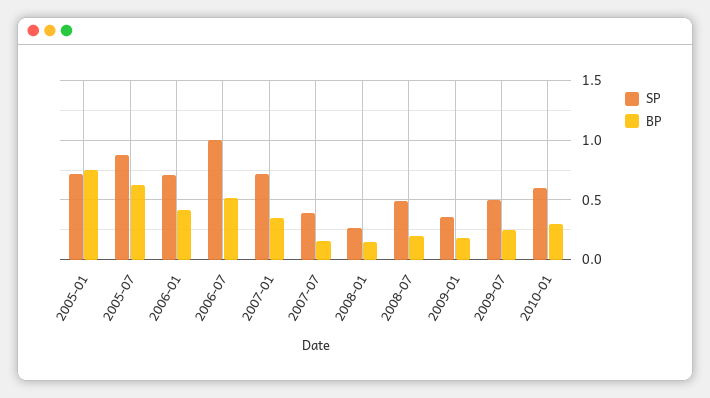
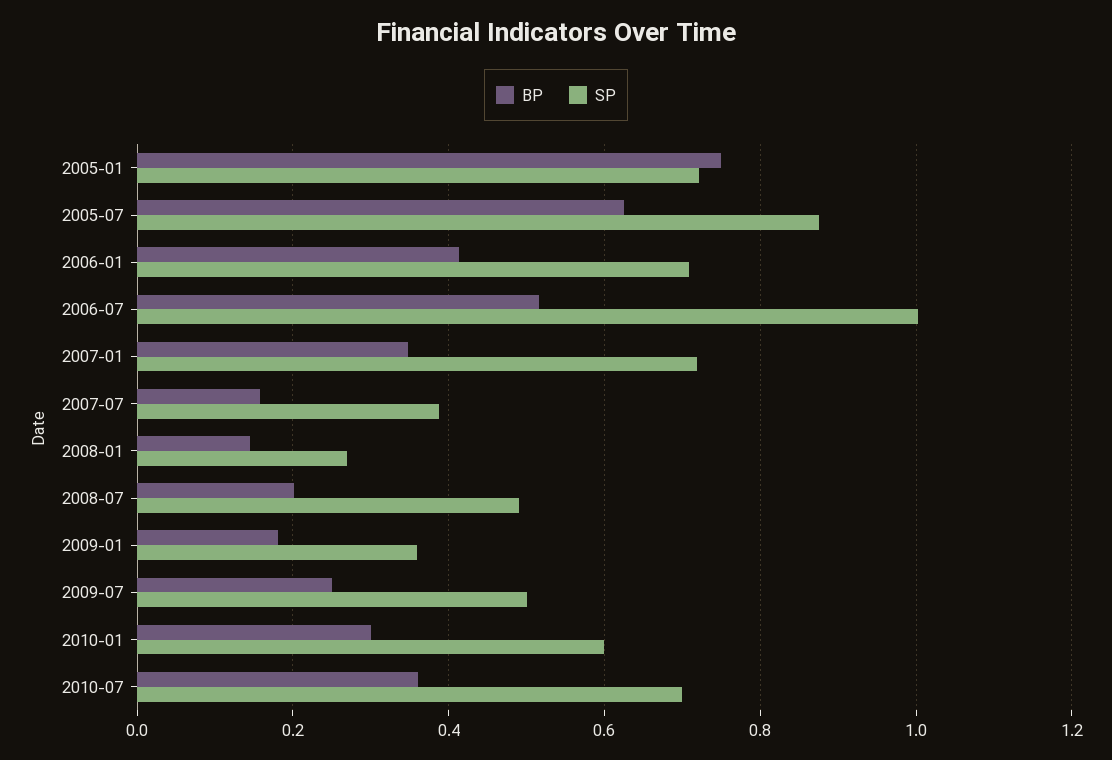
BP, 2010-07: none -> 0.36
SP, 2010-07: none -> 0.7

